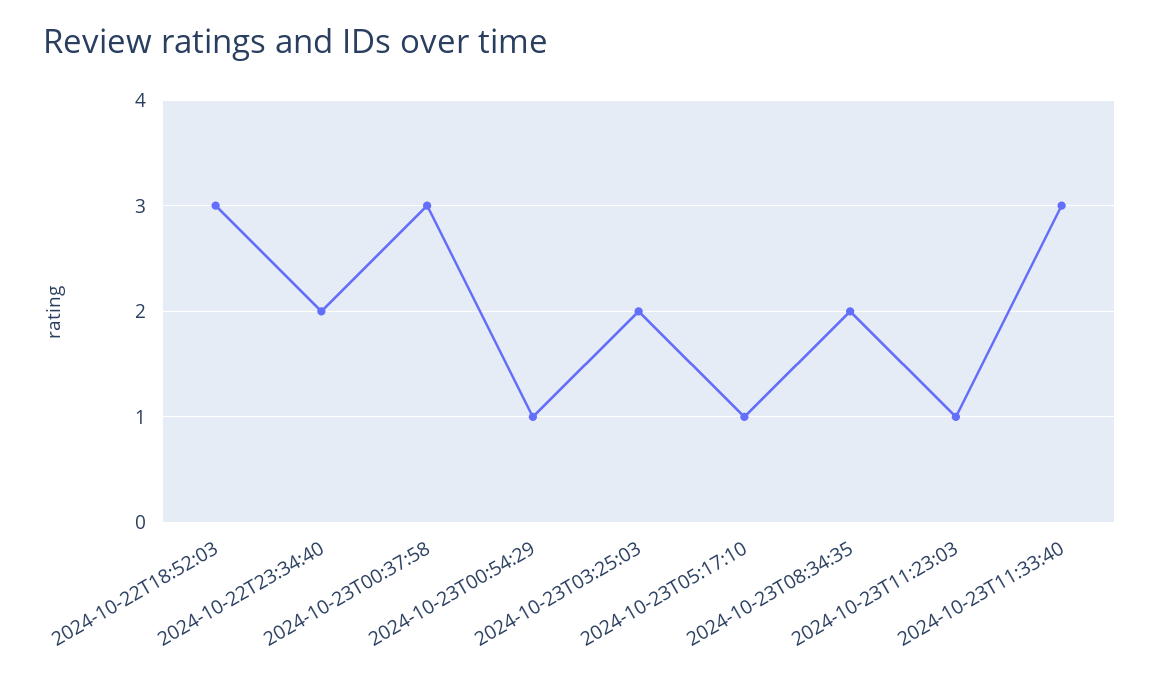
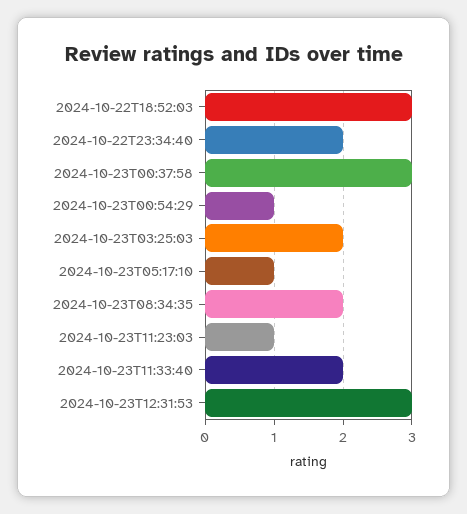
2024-10-23T11:33:40: 3 -> 2
2024-10-23T12:31:53: none -> 3

